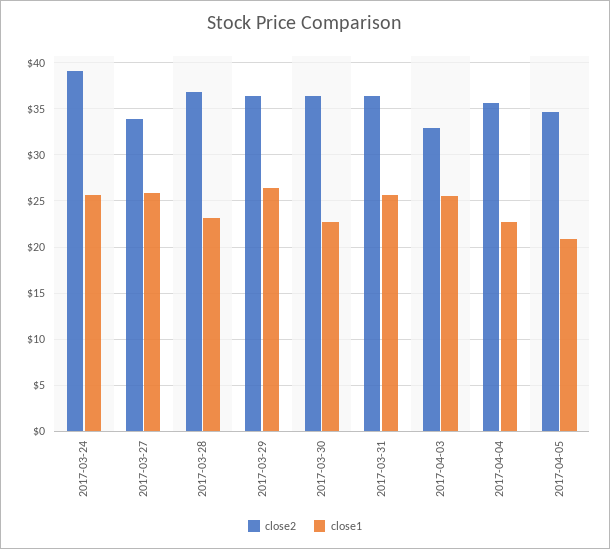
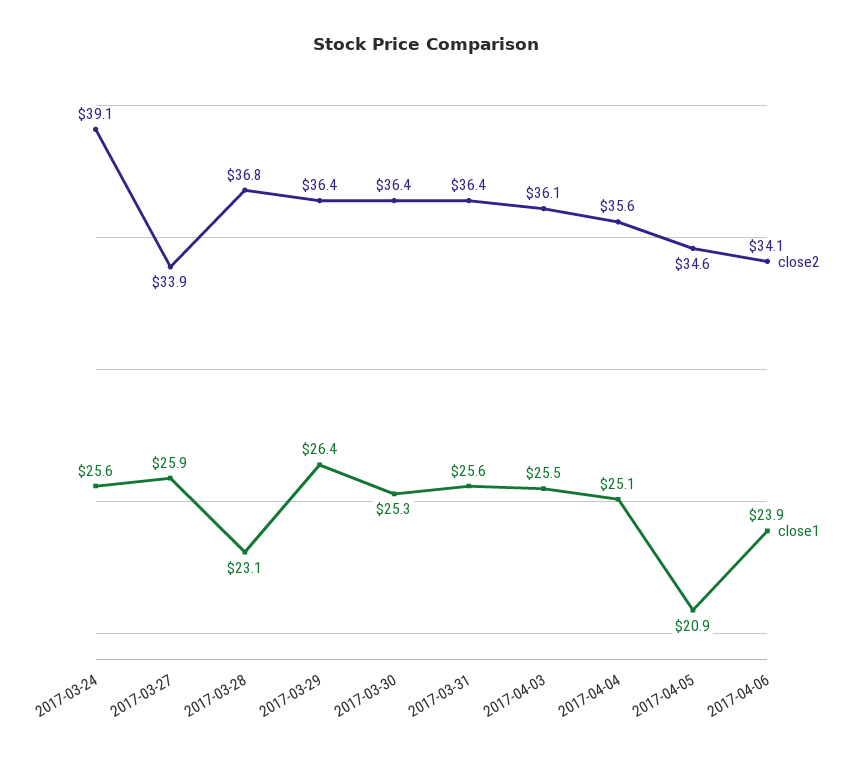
close1, 2017-03-30: 23 -> 25.3
close2, 2017-04-03: 33 -> 36.1
close1, 2017-04-04: 23 -> 25.1
close2, 2017-04-06: none -> 34.1
close1, 2017-04-06: none -> 23.9

